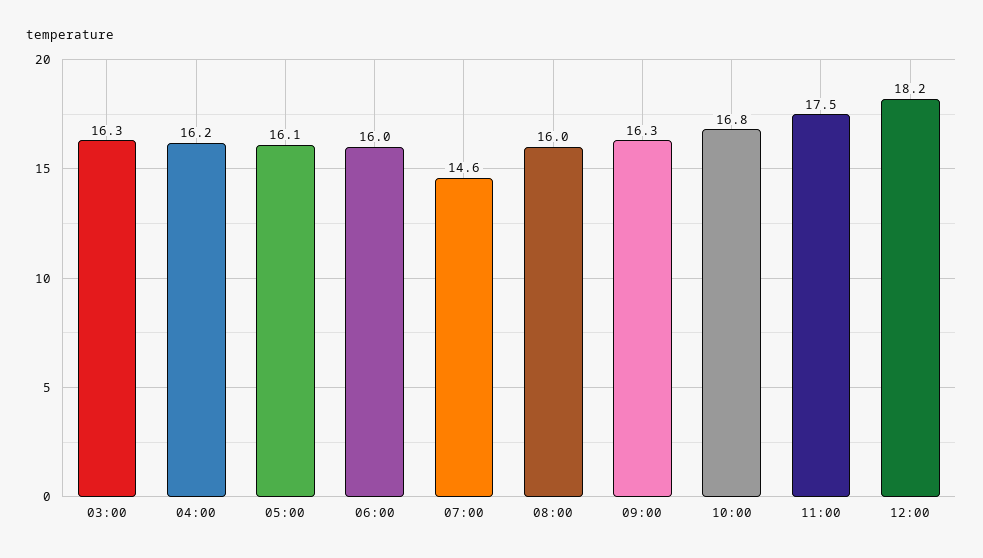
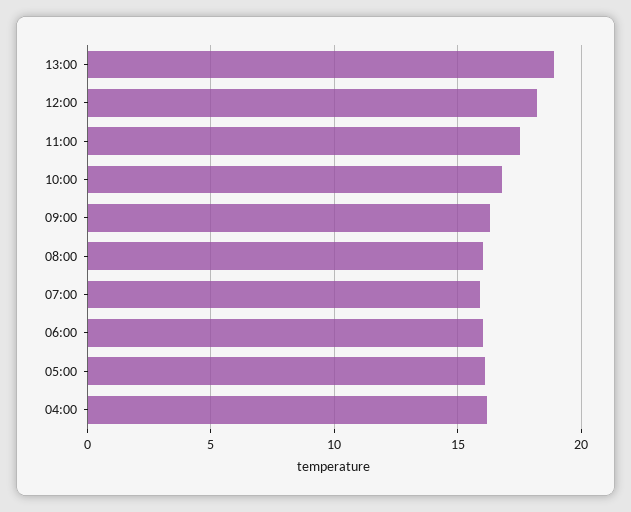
03:00: 16.3 -> none
07:00: 14.6 -> 16
13:00: none -> 19

